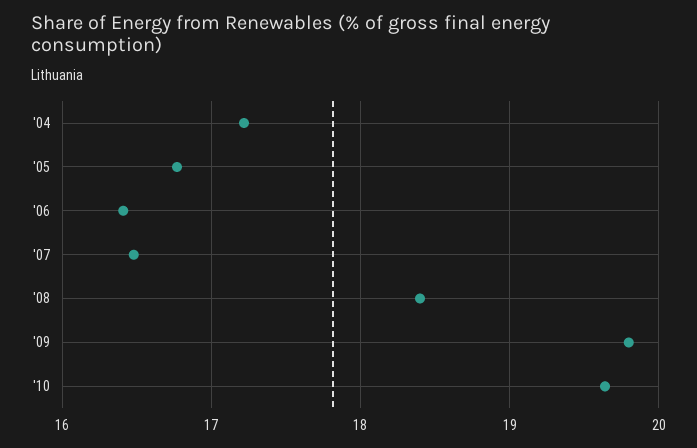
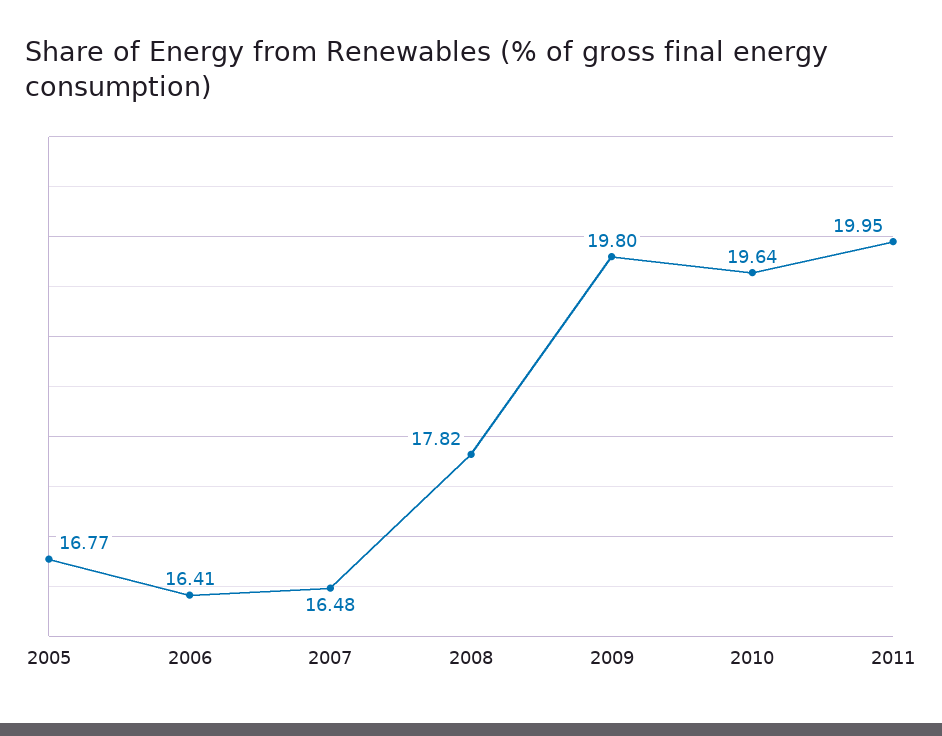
'04: 17.2 -> none
'08: 18.4 -> 17.82
2011: none -> 19.95

